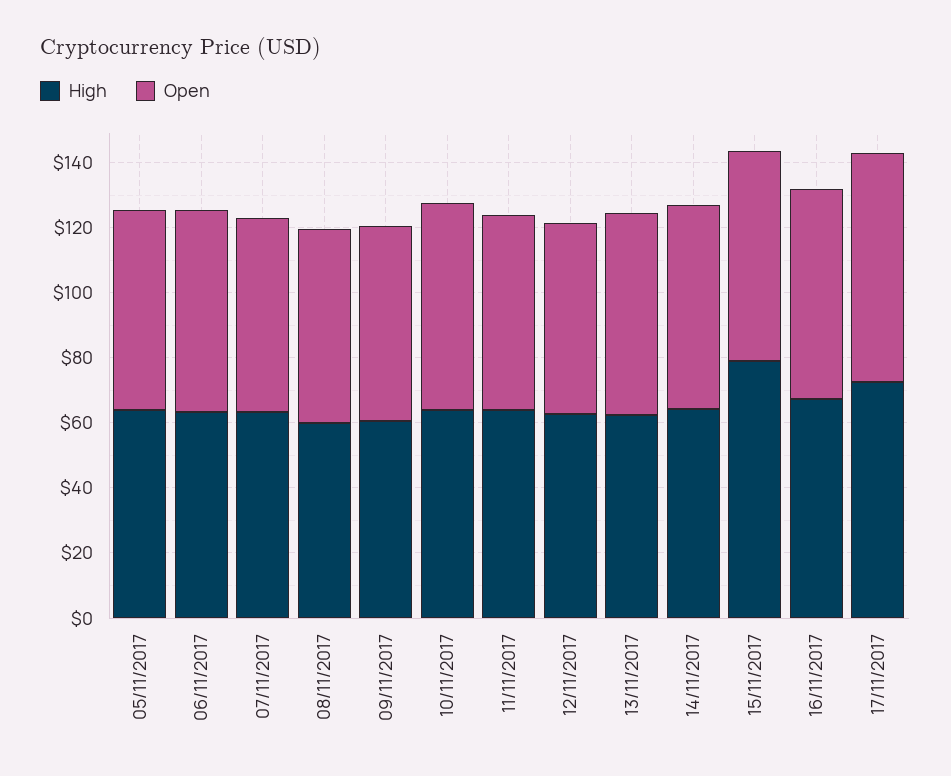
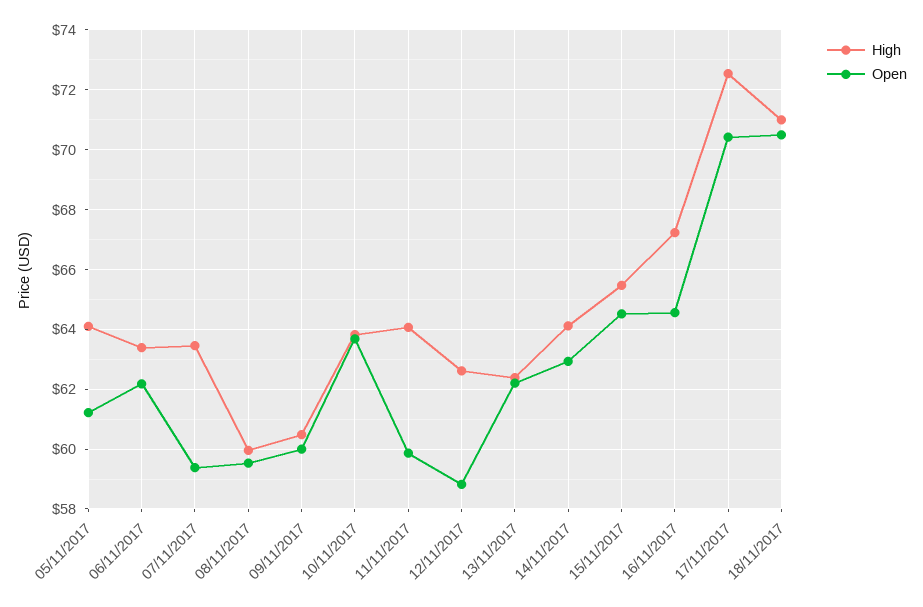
High, 15/11/2017: 80 -> 65.5
High, 18/11/2017: none -> 71
Open, 18/11/2017: none -> 70.5

